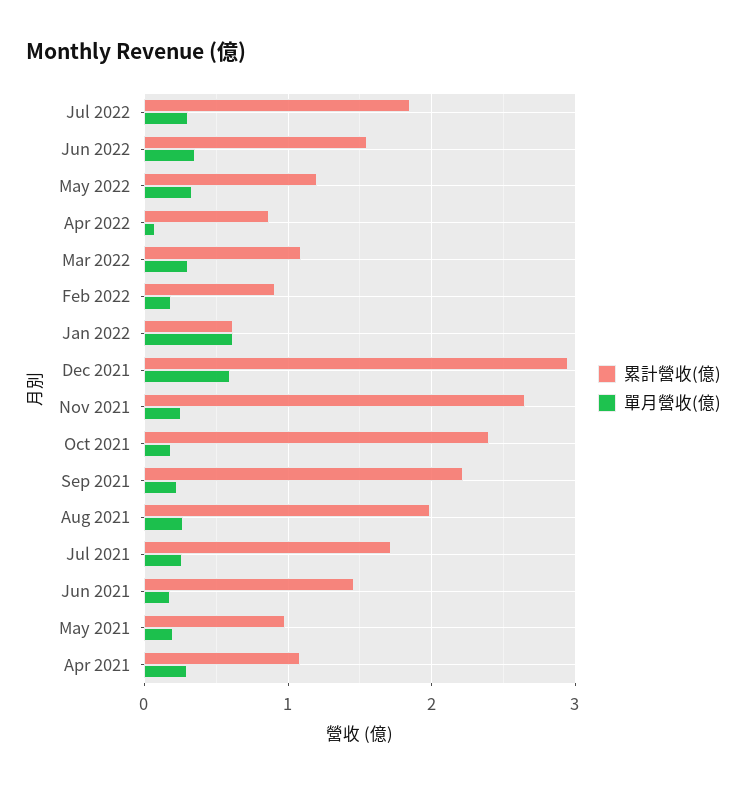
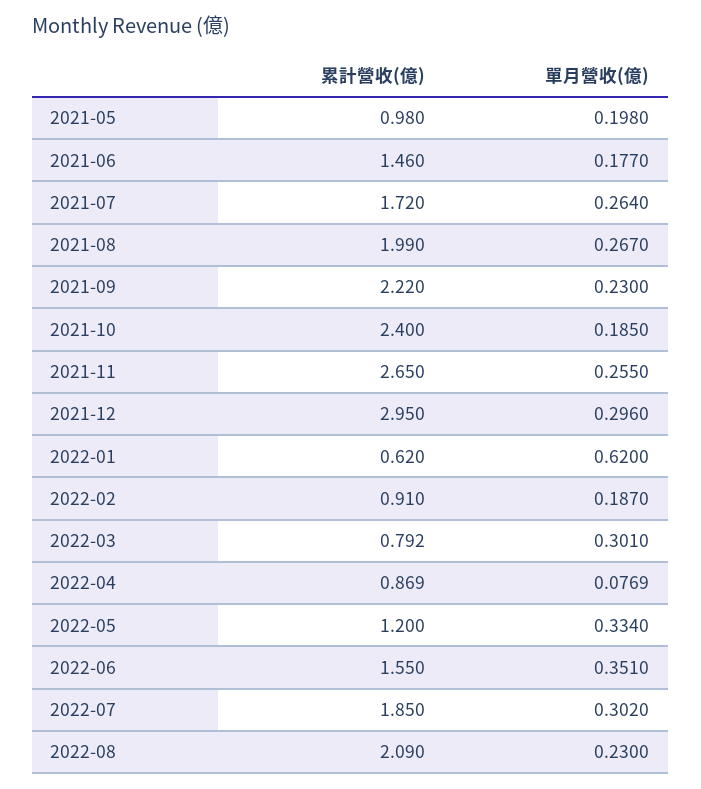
累計營收(億), Mar 2022: 1.1 -> 0.792
單月營收(億), Dec 2021: 0.6 -> 0.296
累計營收(億), Apr 2021: 1.1 -> none
單月營收(億), Apr 2021: 0.3 -> none
累計營收(億), 2022-08: none -> 2.09
單月營收(億), 2022-08: none -> 0.23

